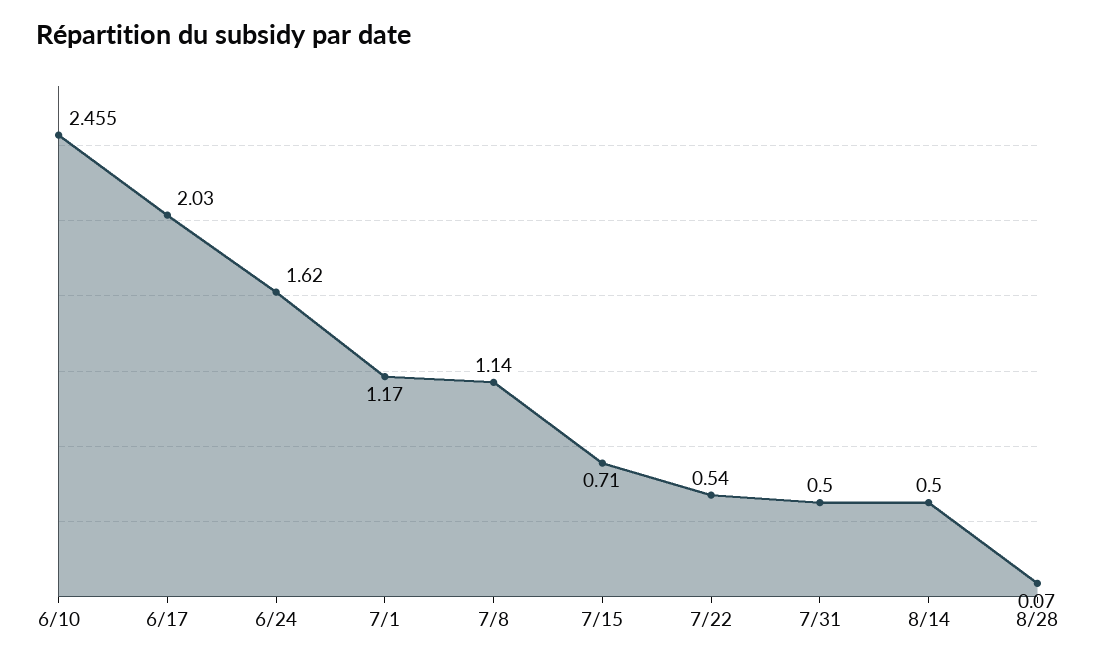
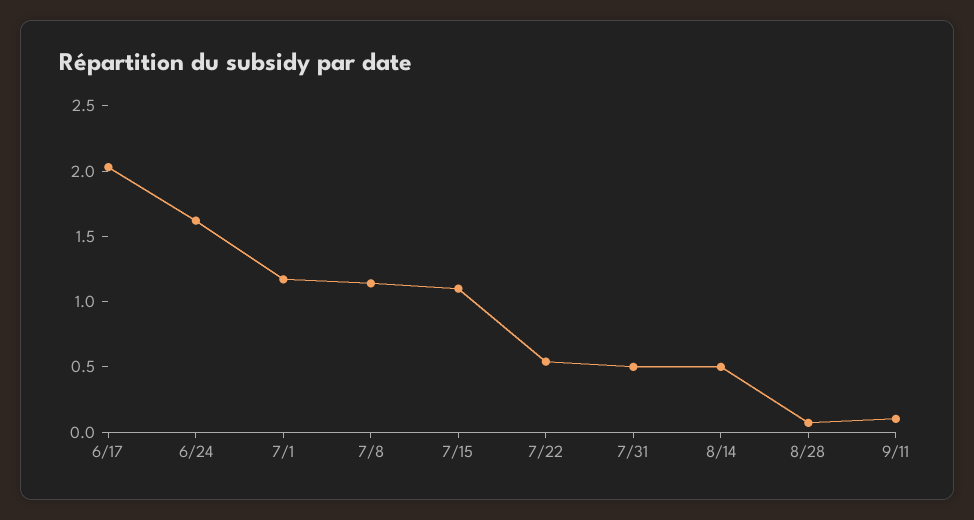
6/10: 2.455 -> none
7/15: 0.71 -> 1.1
9/11: none -> 0.1

